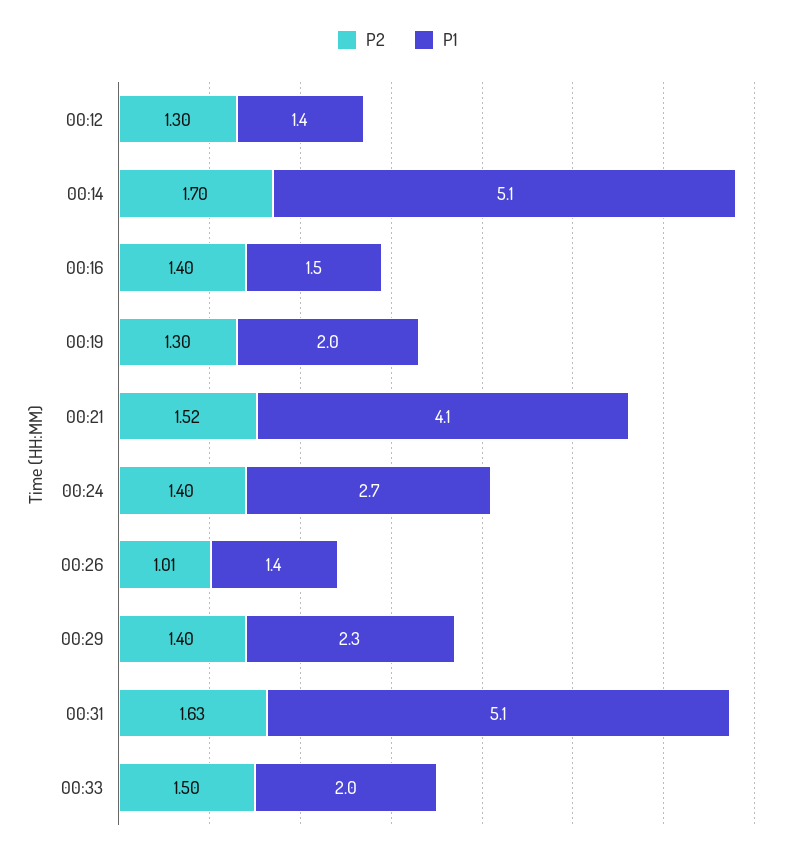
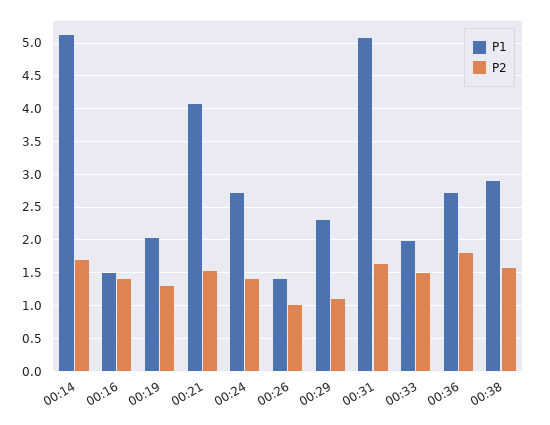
P2, 00:12: 1.3 -> none
P1, 00:12: 1.4 -> none
P2, 00:29: 1.4 -> 1.1
P1, 00:36: none -> 2.7
P2, 00:36: none -> 1.8
P1, 00:38: none -> 2.9
P2, 00:38: none -> 1.6

